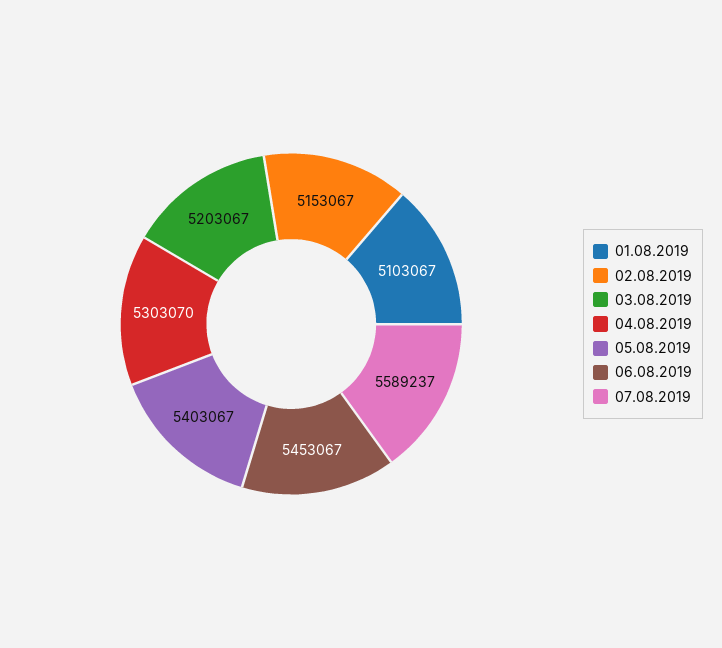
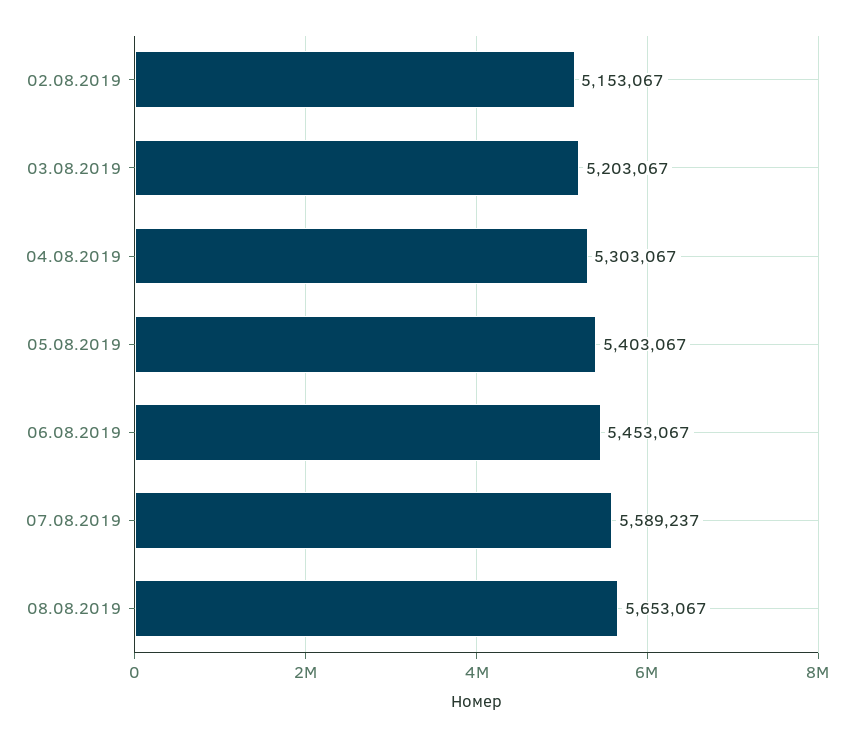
01.08.2019: 5103067 -> none
04.08.2019: 5303070 -> 5303067
08.08.2019: none -> 5653067

